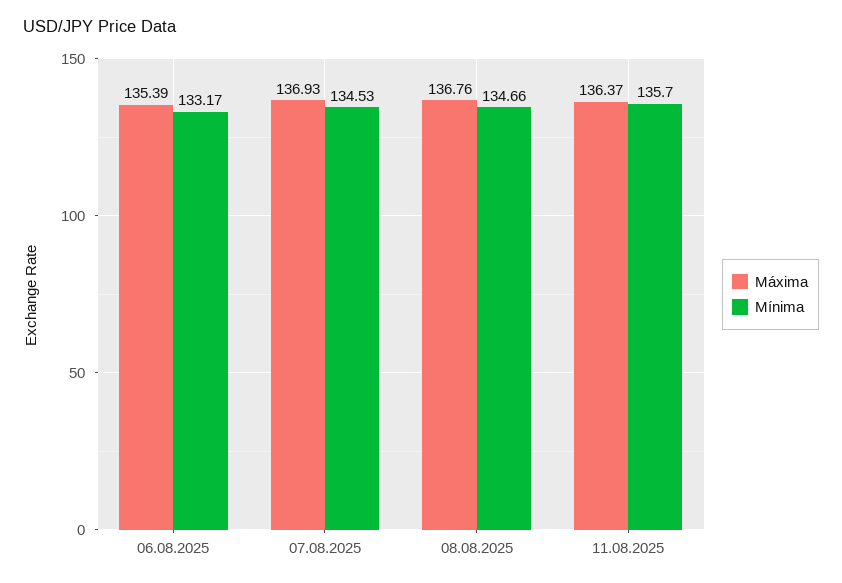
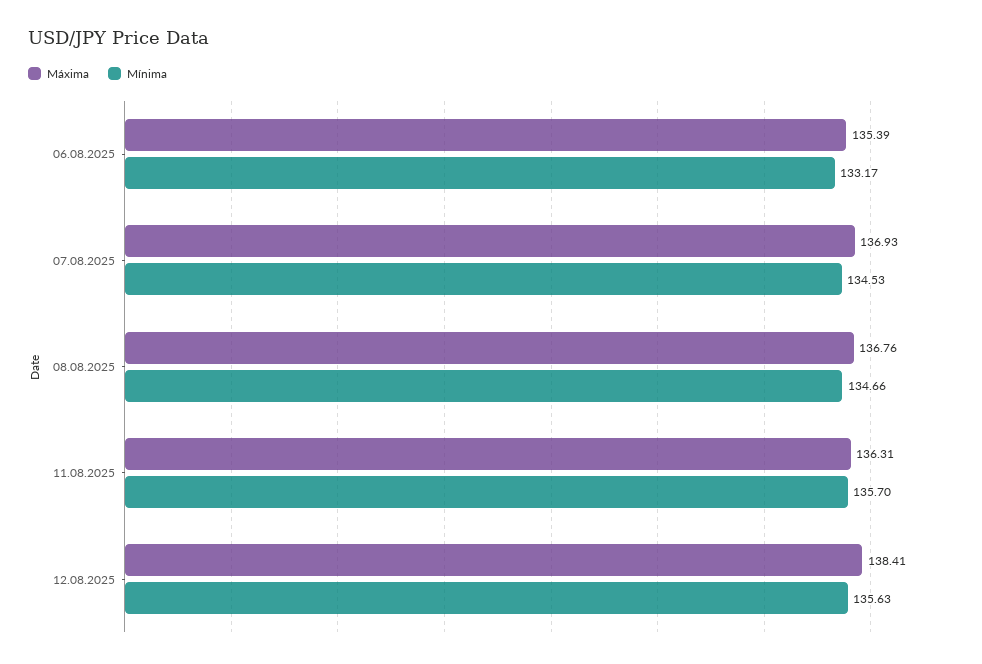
Máxima, 11.08.2025: 136.37 -> 136.31
Máxima, 12.08.2025: none -> 138.41
Mínima, 12.08.2025: none -> 135.63

